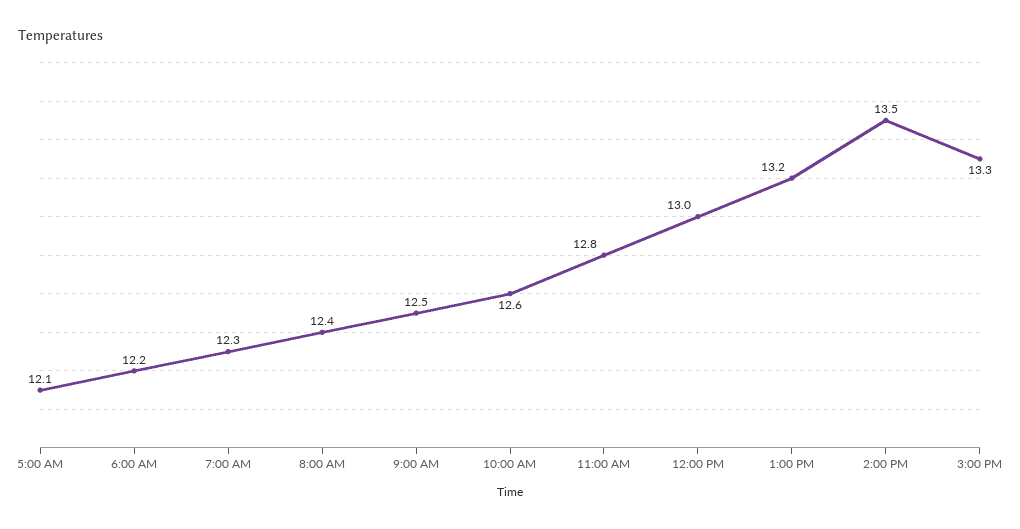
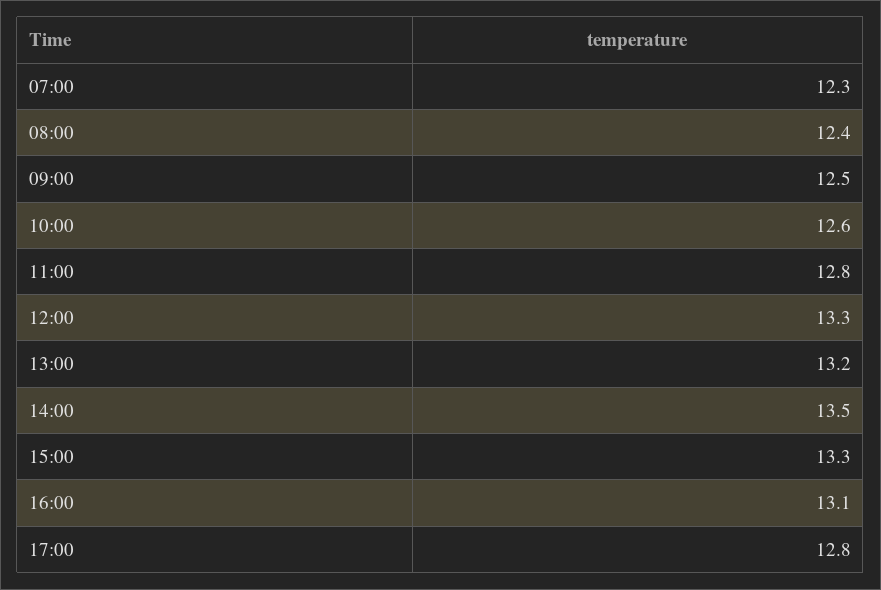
5:00 AM: 12.1 -> none
6:00 AM: 12.2 -> none
12:00 PM: 13 -> 13.3
16:00: none -> 13.1
17:00: none -> 12.8

